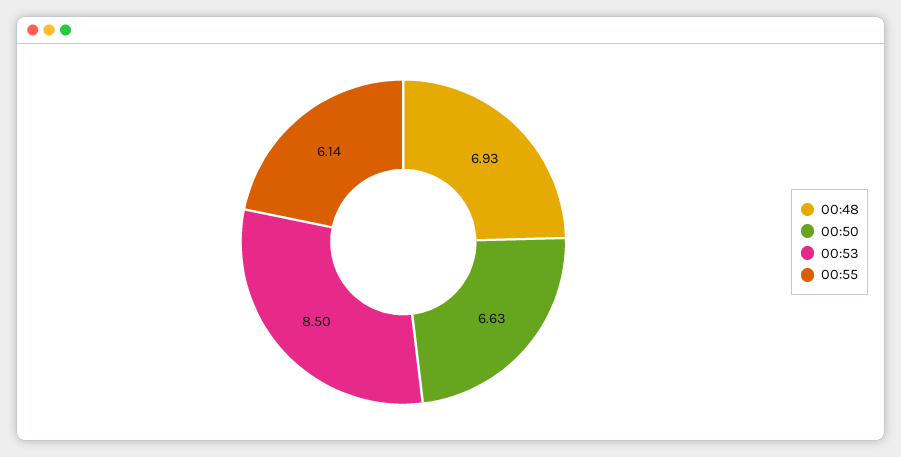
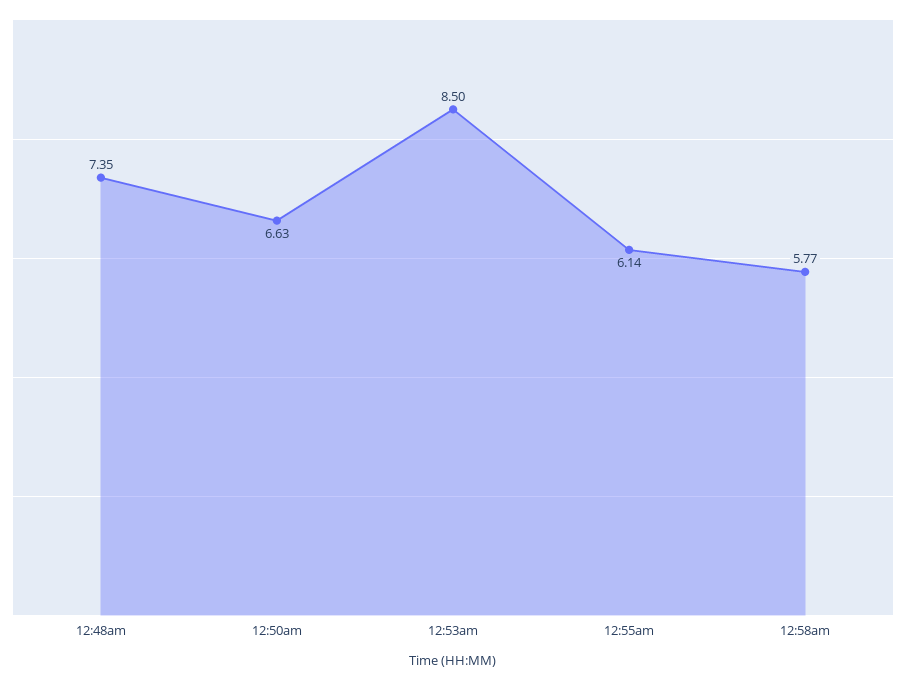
00:48: 6.93 -> 7.35
12:58am: none -> 5.77

